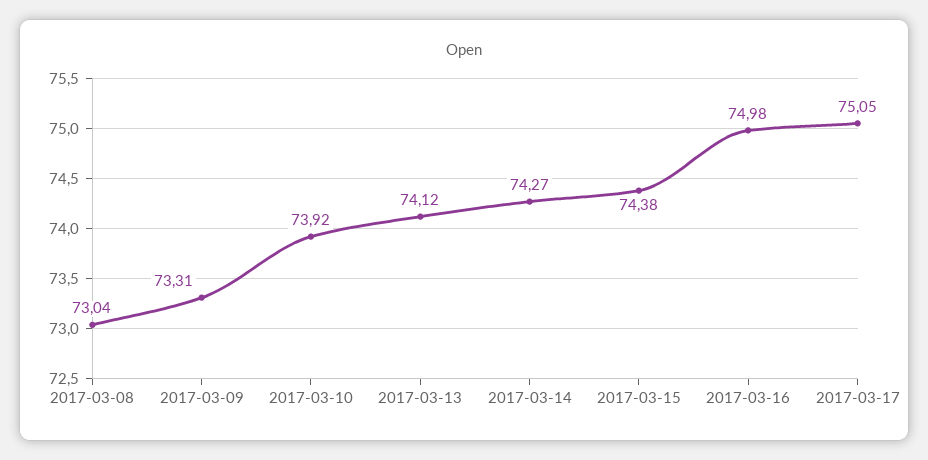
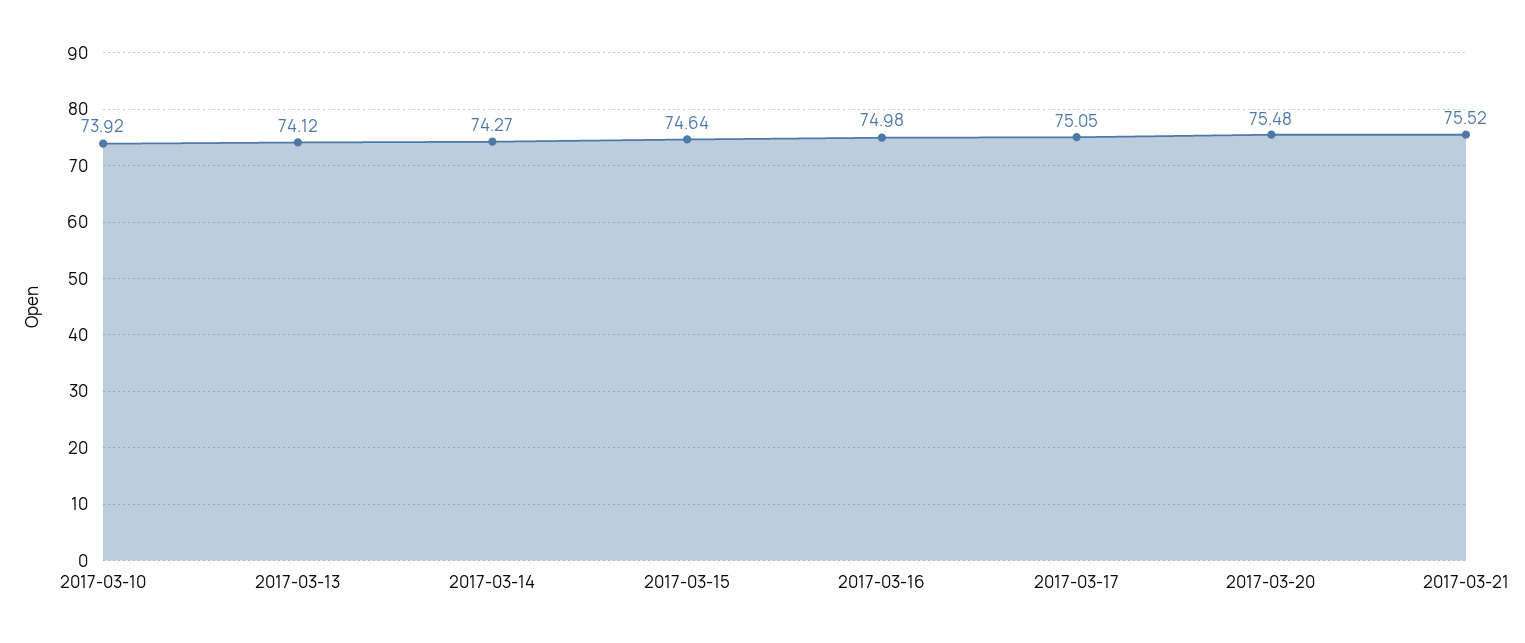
2017-03-08: 73.04 -> none
2017-03-09: 73.31 -> none
2017-03-15: 74.38 -> 74.64
2017-03-20: none -> 75.48
2017-03-21: none -> 75.52

